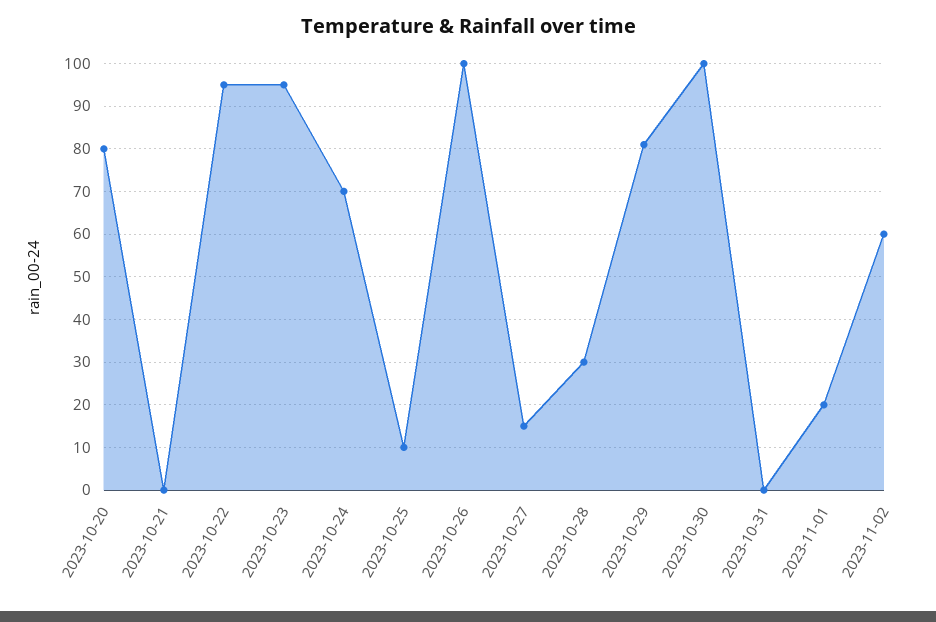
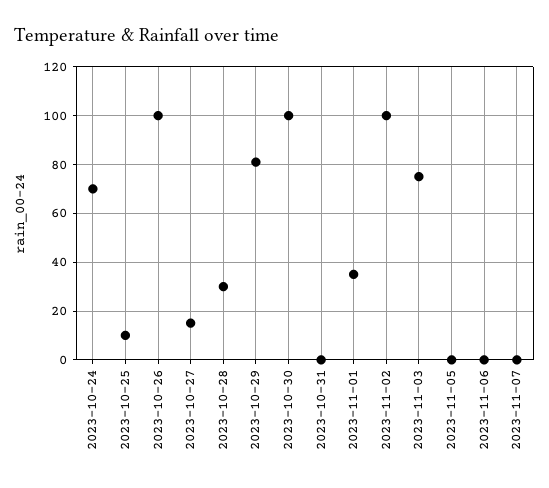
2023-10-20: 80 -> none
2023-10-21: 0 -> none
2023-10-22: 95 -> none
2023-10-23: 95 -> none
2023-11-01: 20 -> 35
2023-11-02: 60 -> 100
2023-11-03: none -> 75
2023-11-05: none -> 0
2023-11-06: none -> 0
2023-11-07: none -> 0

